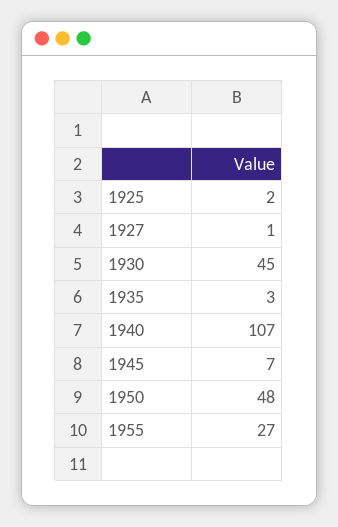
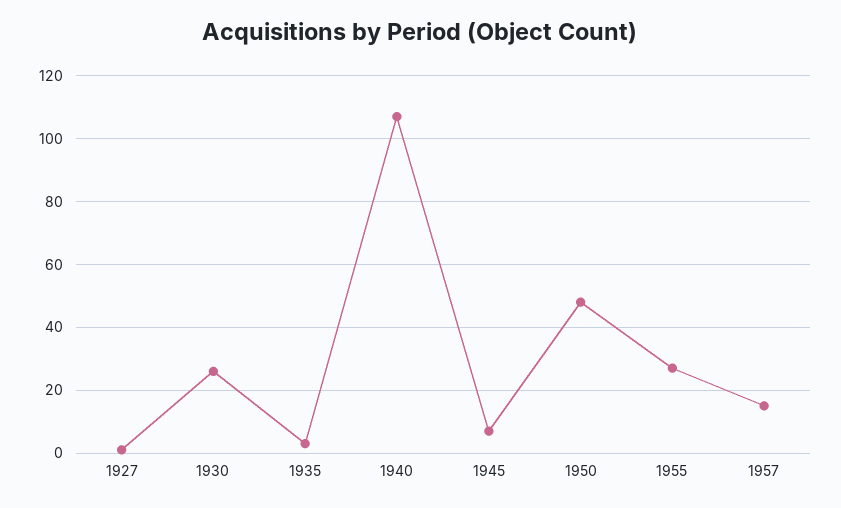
1925: 2 -> none
1930: 45 -> 25
1957: none -> 15

